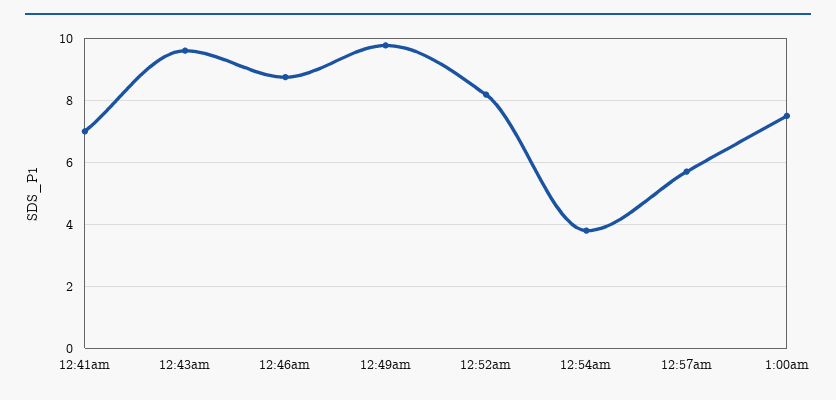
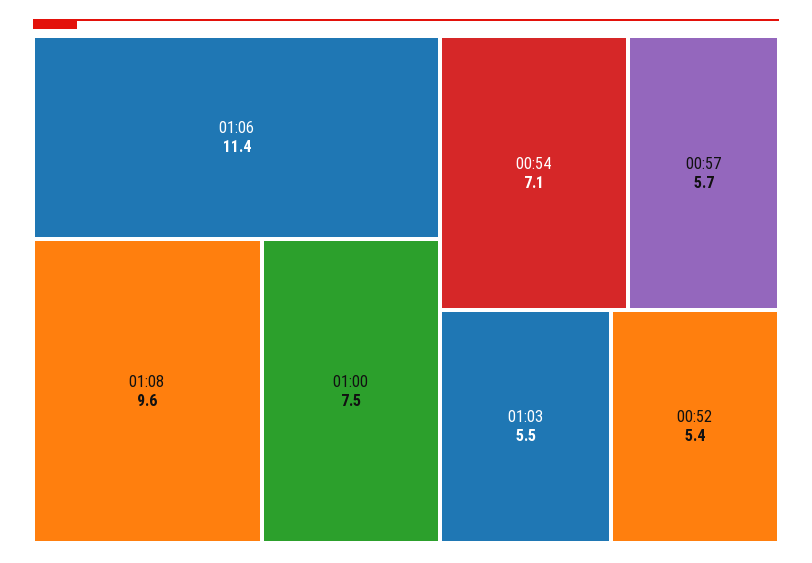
12:41am: 7 -> none
12:43am: 9.6 -> none
12:46am: 8.8 -> none
12:49am: 9.8 -> none
12:52am: 8.2 -> 5.4
12:54am: 3.8 -> 7.1
01:06: none -> 11.4
01:08: none -> 9.6
01:03: none -> 5.5

